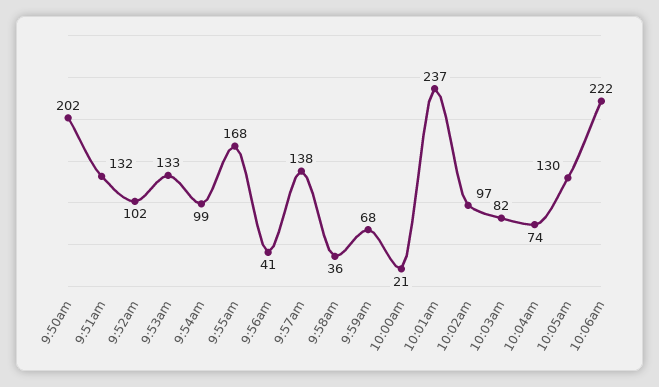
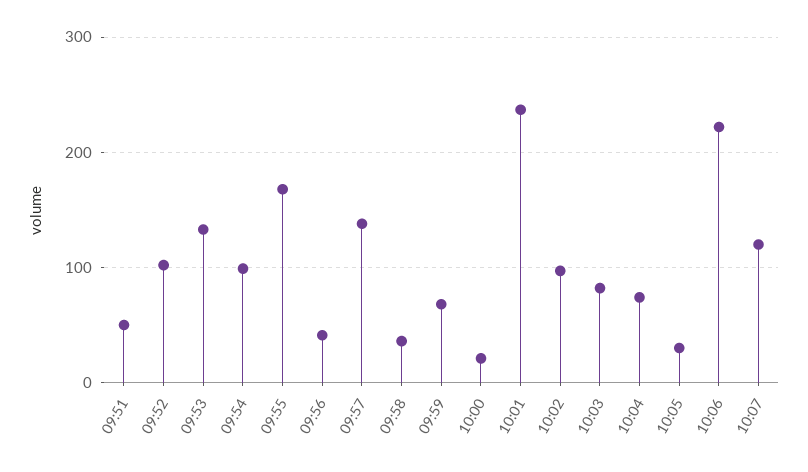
9:50am: 202 -> none
9:51am: 132 -> 50
10:05am: 130 -> 30
10:07: none -> 120

